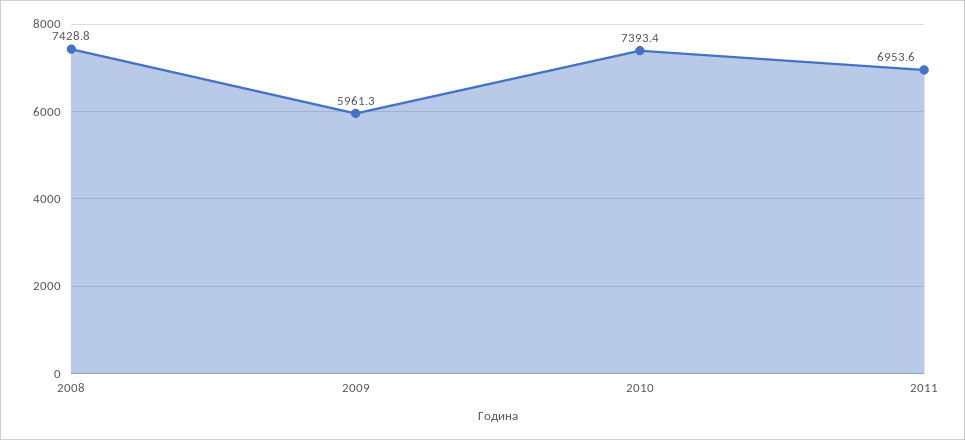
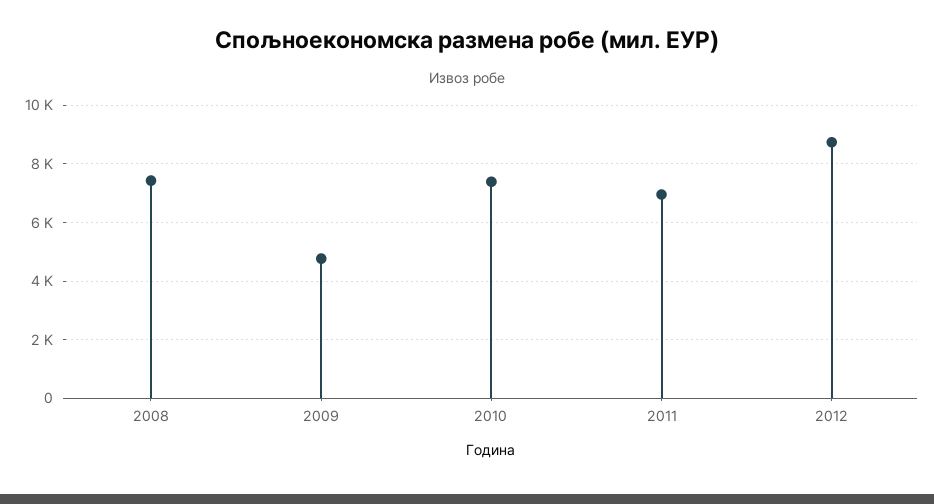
2009: 5961.3 -> 4750
2012: none -> 8750

